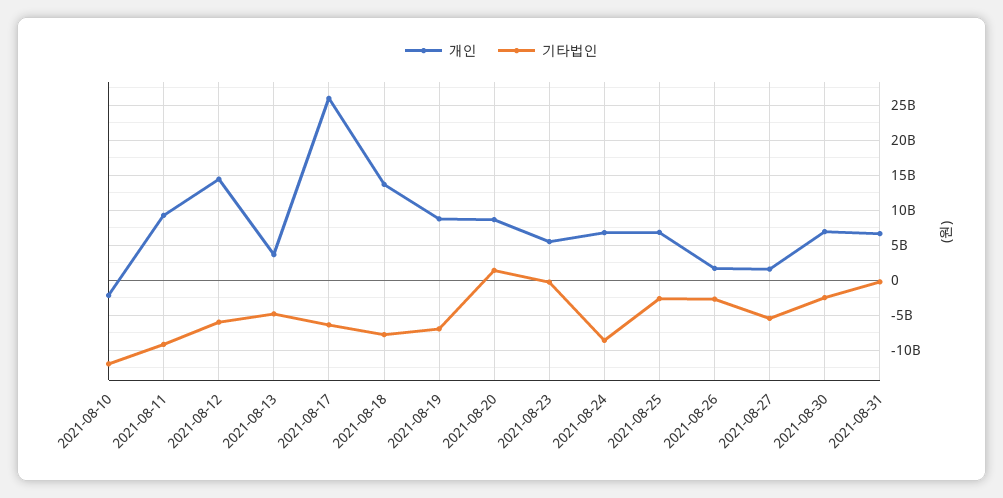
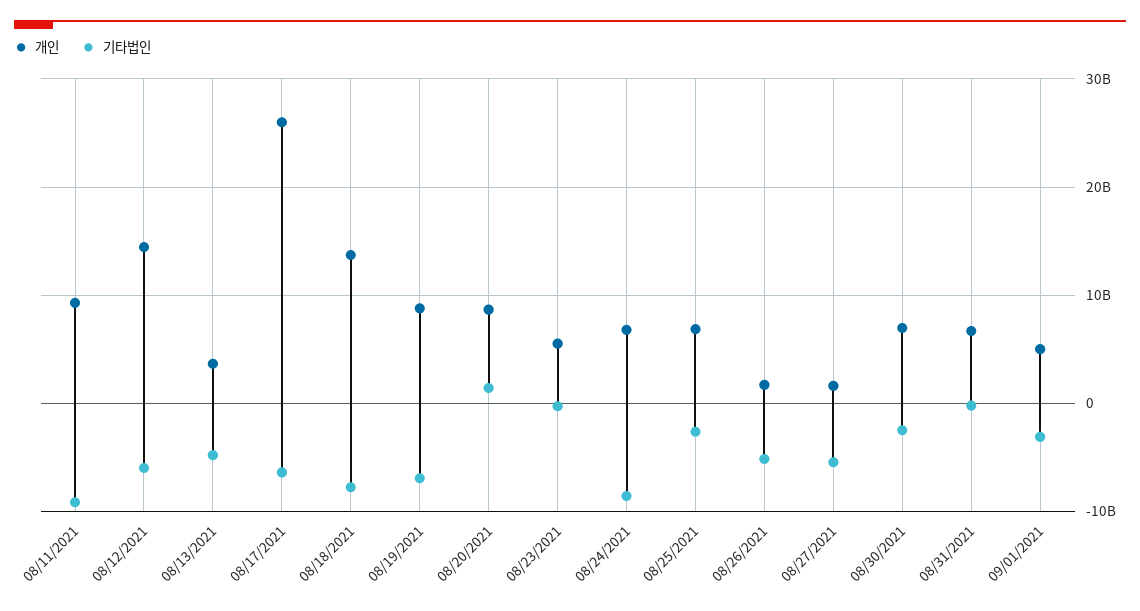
개인, 2021-08-10: -2000000000 -> none
기타법인, 2021-08-10: -12000000000 -> none
기타법인, 2021-08-26: -3000000000 -> -5000000000
개인, 09/01/2021: none -> 5000000000
기타법인, 09/01/2021: none -> -3000000000

